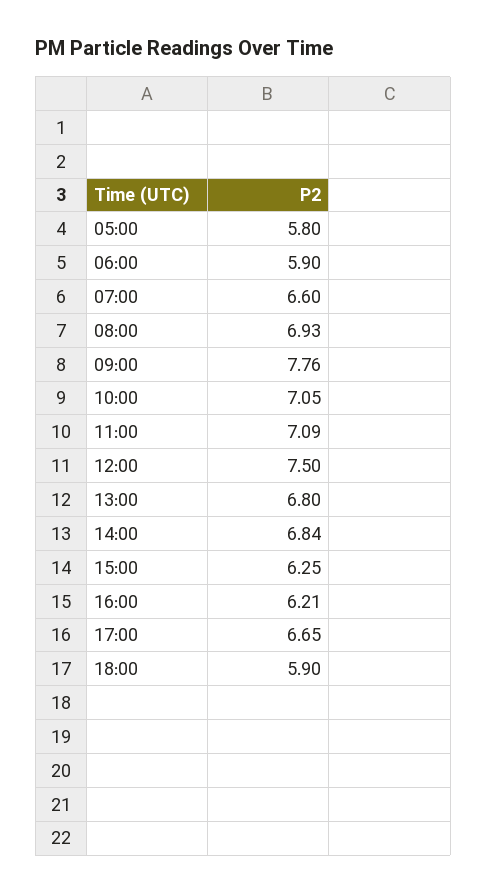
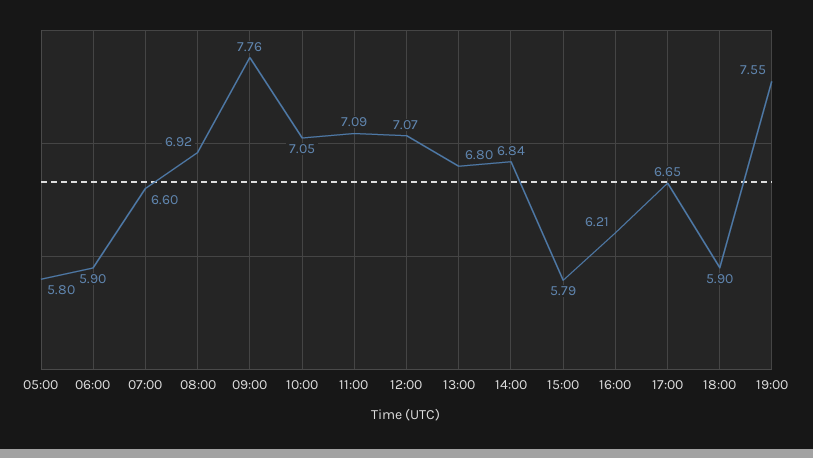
08:00: 6.93 -> 6.92
12:00: 7.5 -> 7.07
15:00: 6.25 -> 5.79
19:00: none -> 7.55

